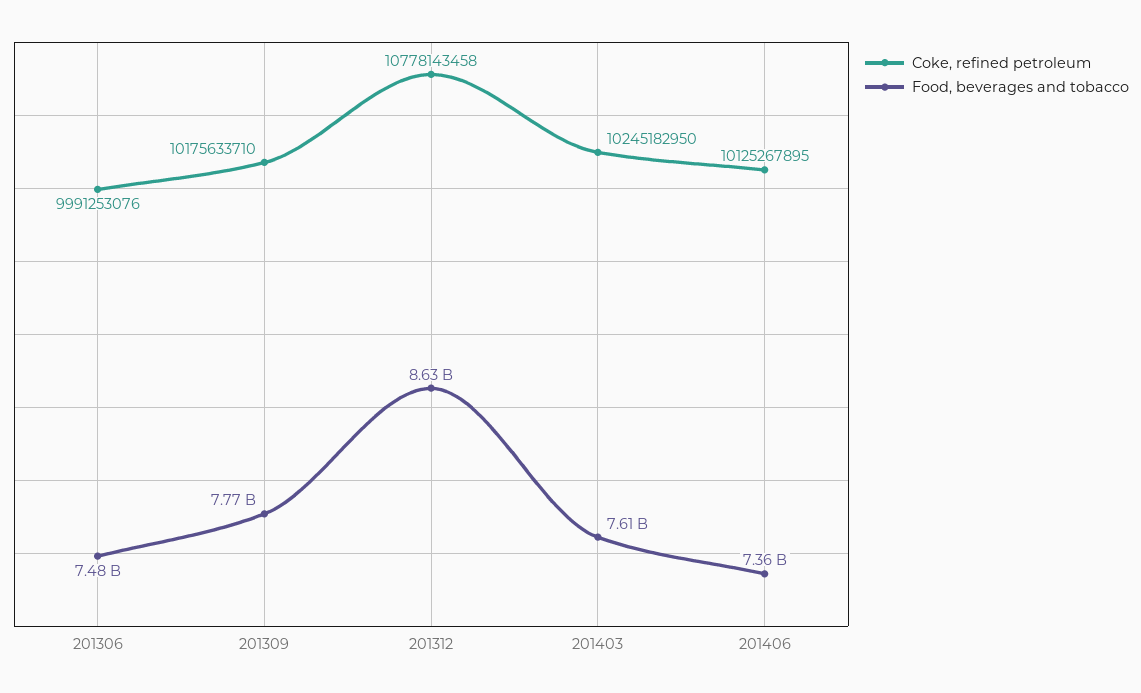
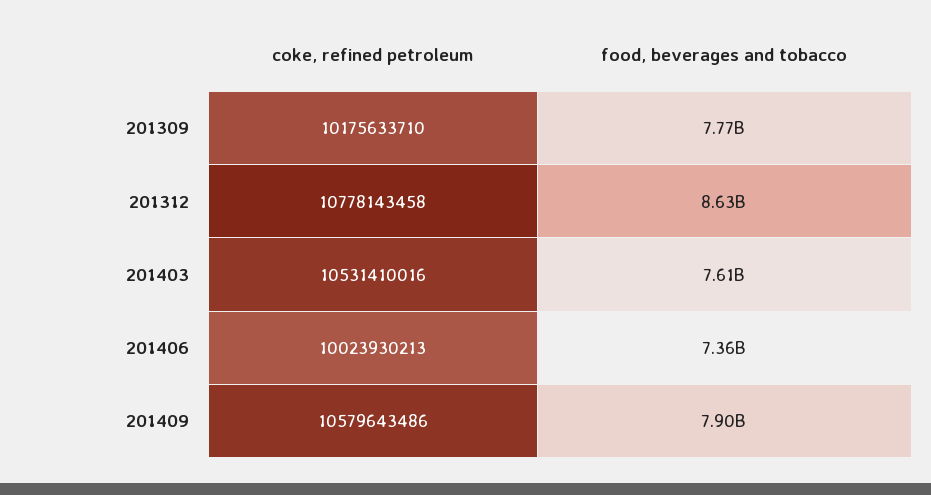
Coke, refined petroleum, 201306: 9991253076 -> none
Food, beverages and tobacco, 201306: 7480000000 -> none
Coke, refined petroleum, 201403: 10245182950 -> 10531410016
Coke, refined petroleum, 201406: 10125267895 -> 10023930213
Coke, refined petroleum, 201409: none -> 10579643486
Food, beverages and tobacco, 201409: none -> 7900000000

